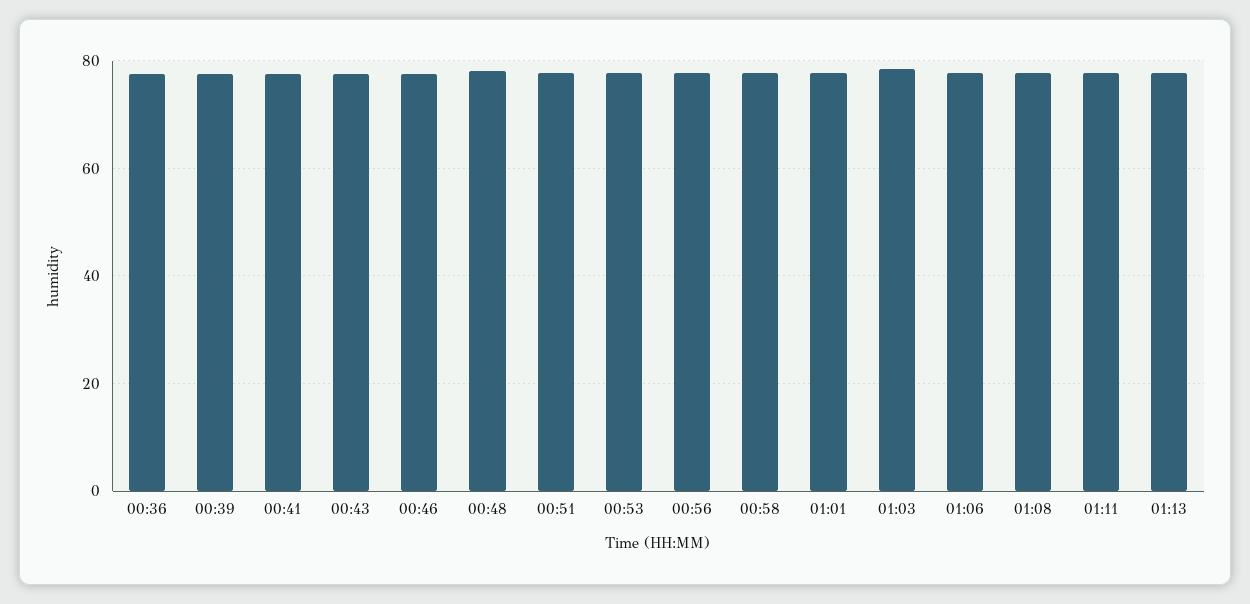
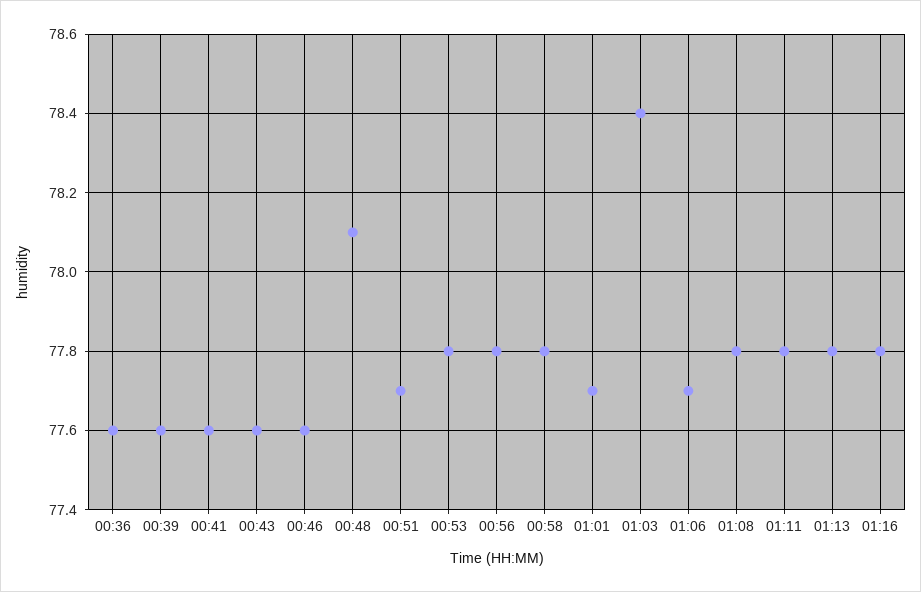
01:16: none -> 77.8

